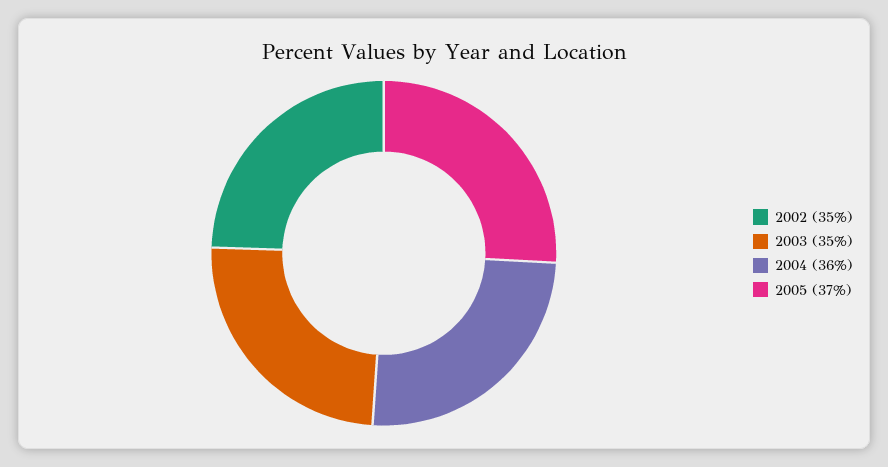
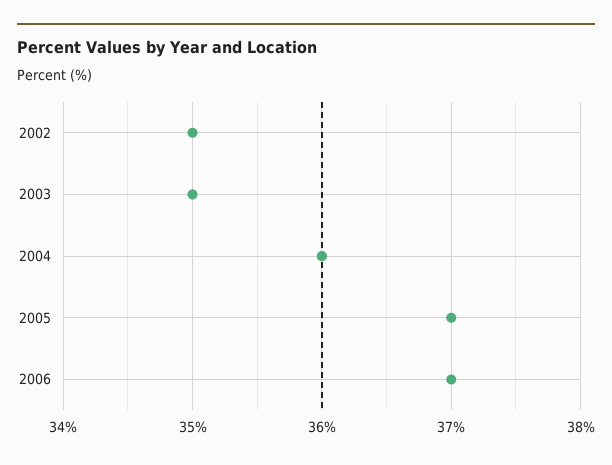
2006: none -> 37

